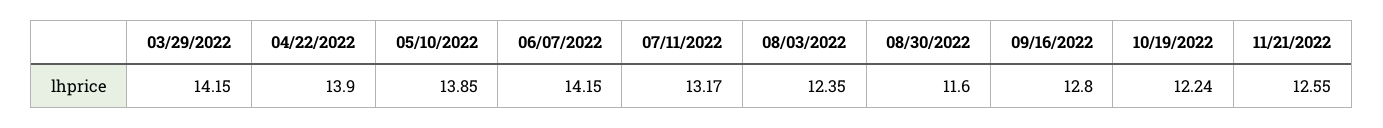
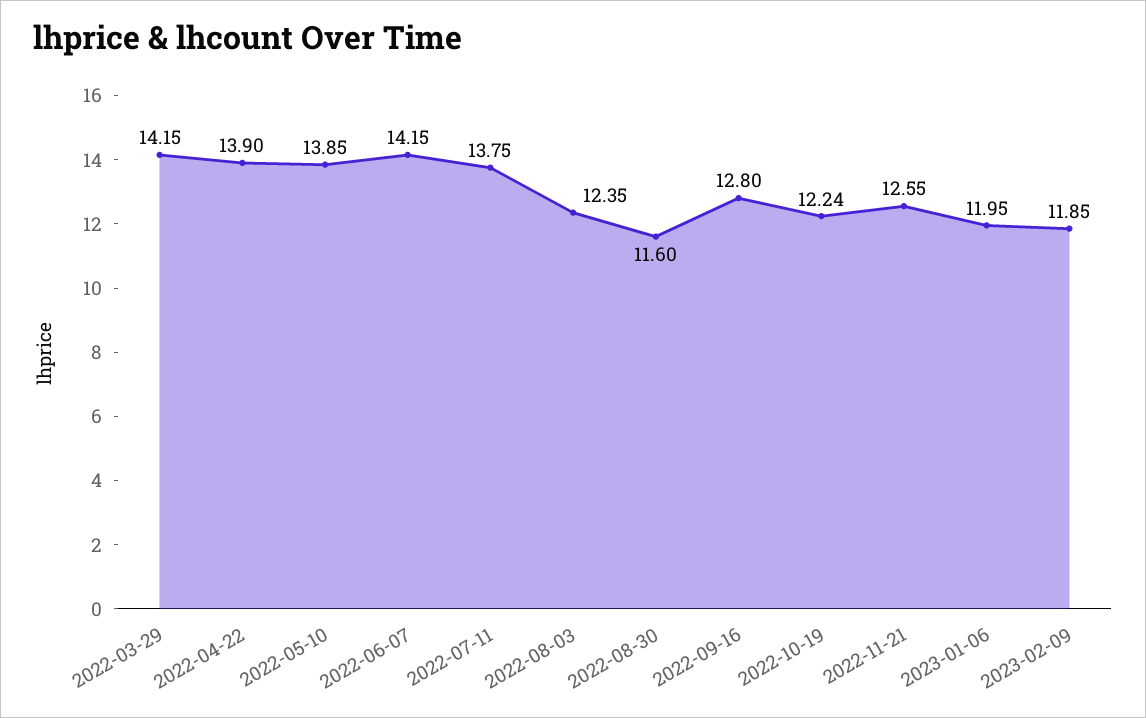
07/11/2022: 13.17 -> 13.75
2023-01-06: none -> 11.95
2023-02-09: none -> 11.85

